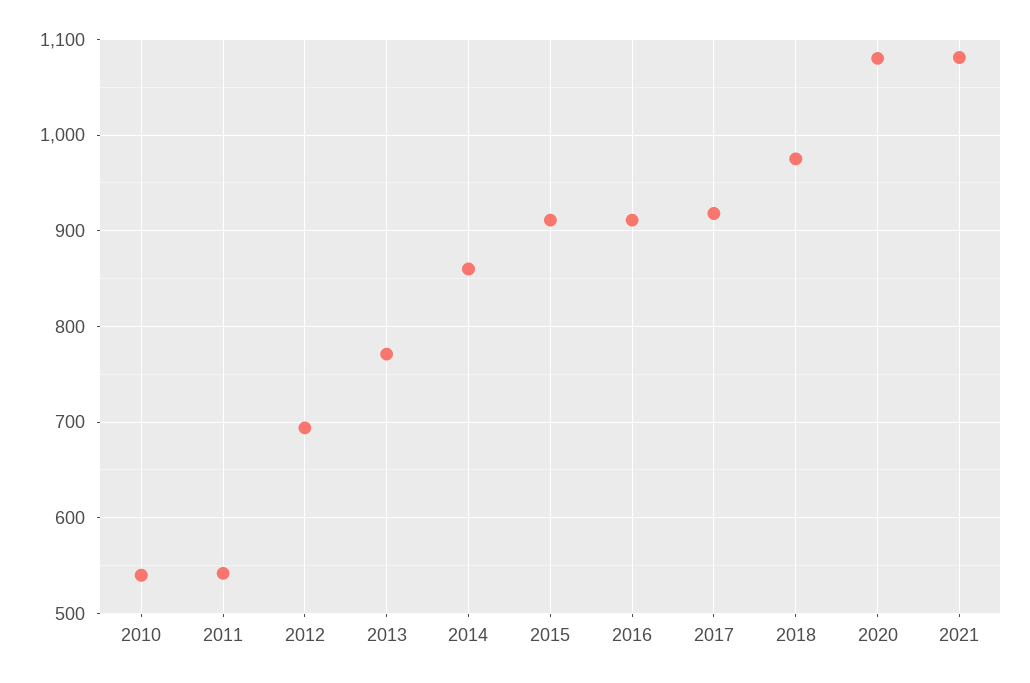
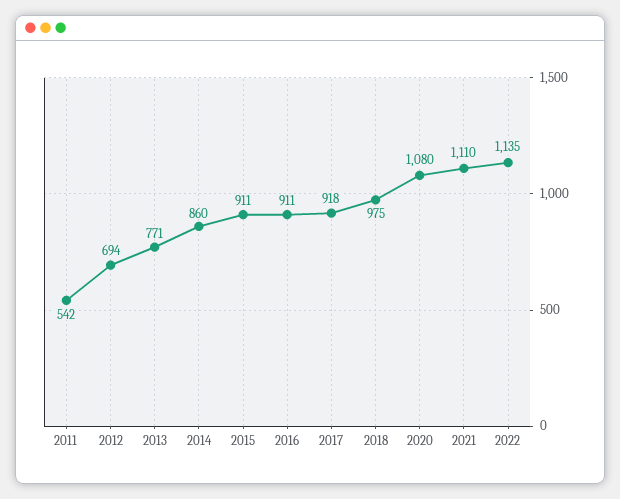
2010: 540 -> none
2021: 1080 -> 1110
2022: none -> 1135

